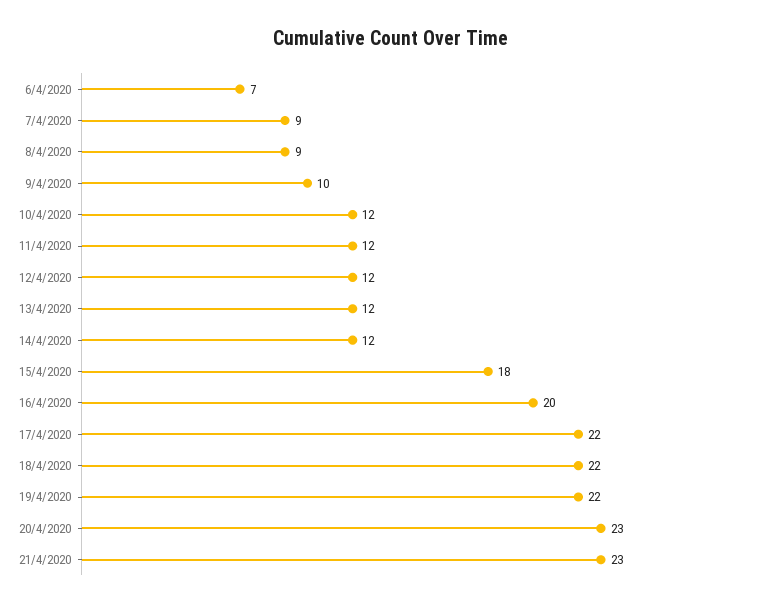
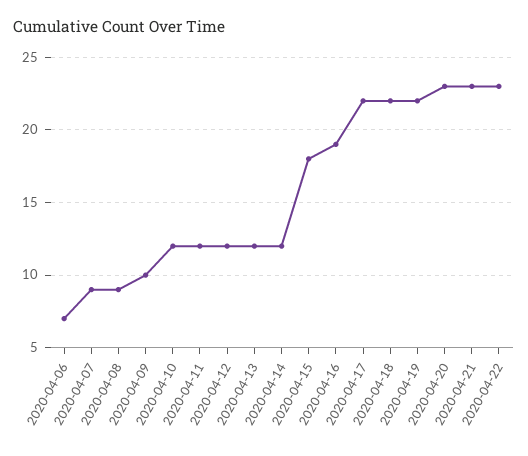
16/4/2020: 20 -> 19
2020-04-22: none -> 23

